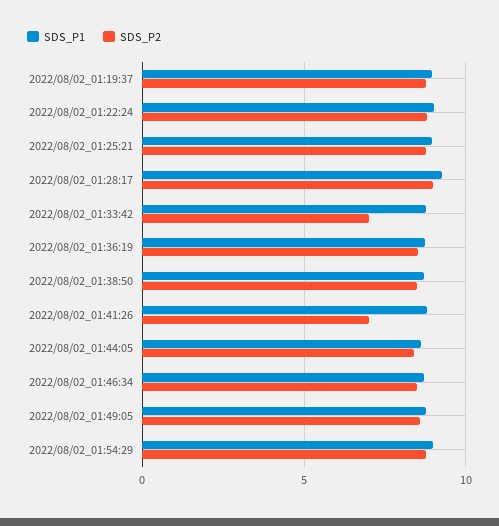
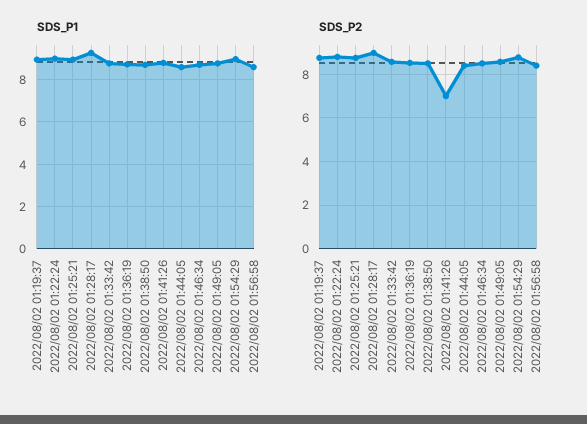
SDS_P2, 2022/08/02_01:33:42: 7 -> 8.5
SDS_P1, 2022/08/02 01:56:58: none -> 8.5
SDS_P2, 2022/08/02 01:56:58: none -> 8.5

